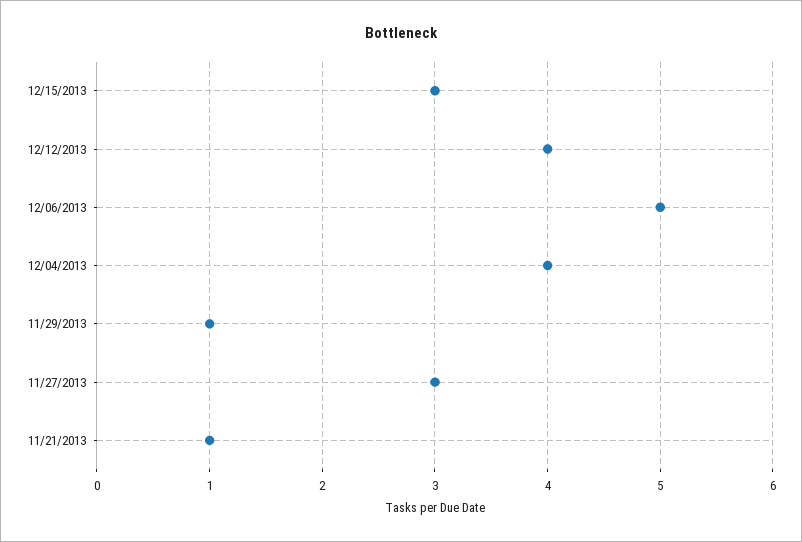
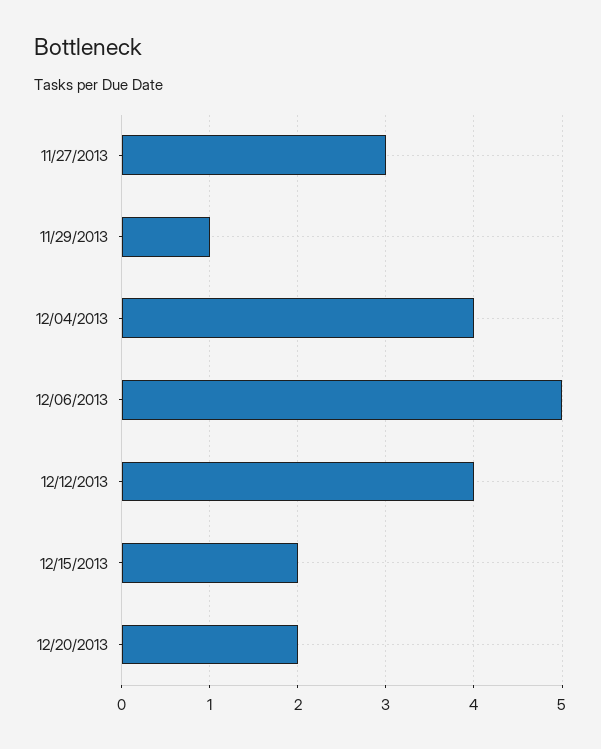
12/15/2013: 3 -> 2
11/21/2013: 1 -> none
12/20/2013: none -> 2

